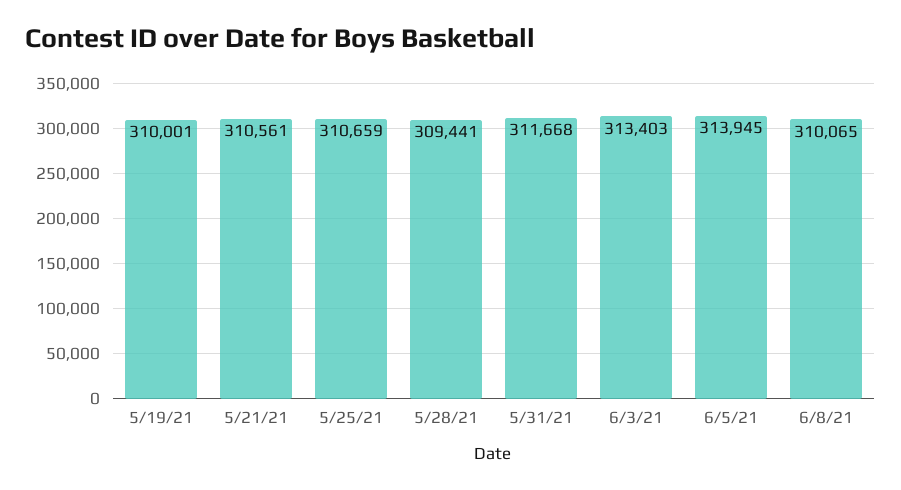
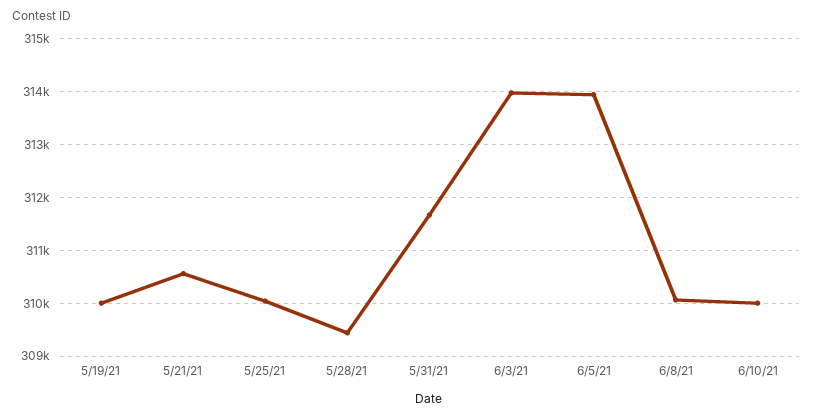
5/25/21: 310659 -> 310000
6/3/21: 313403 -> 314000
6/10/21: none -> 310000

